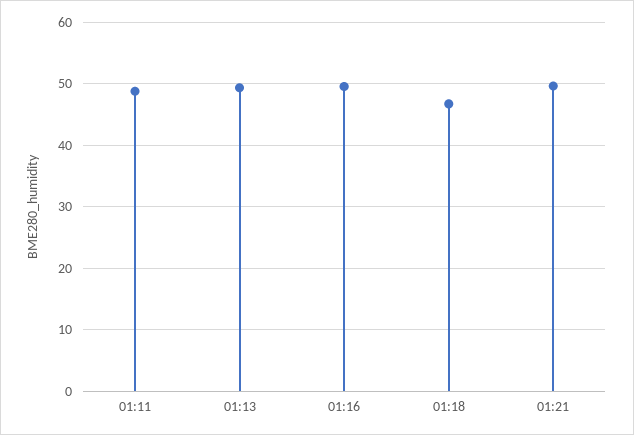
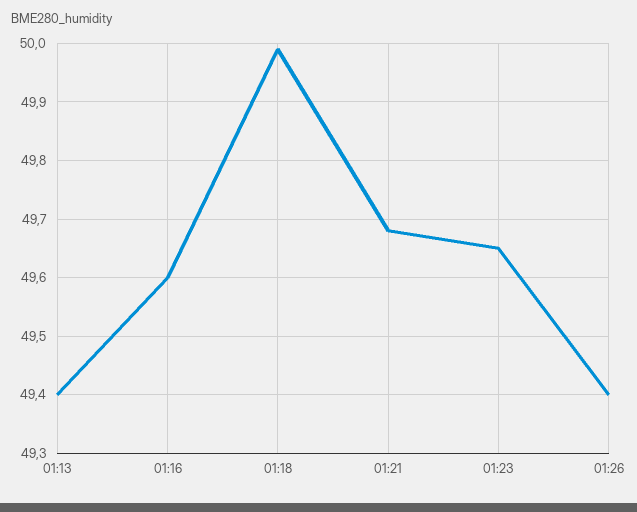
01:11: 49 -> none
01:18: 47 -> 50
01:23: none -> 49.65
01:26: none -> 49.4

